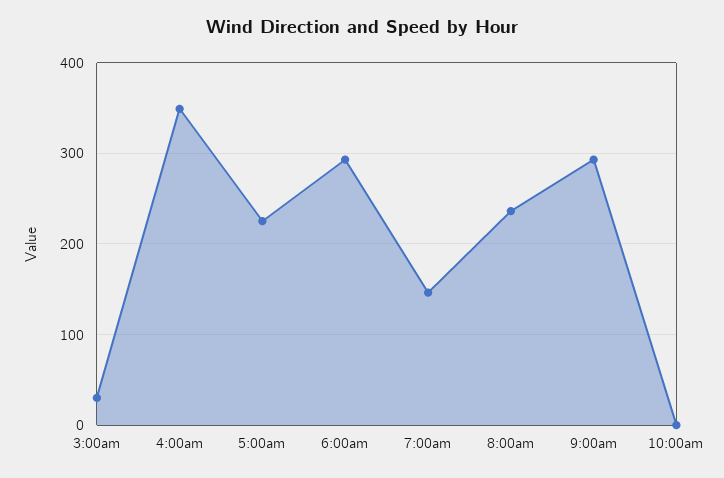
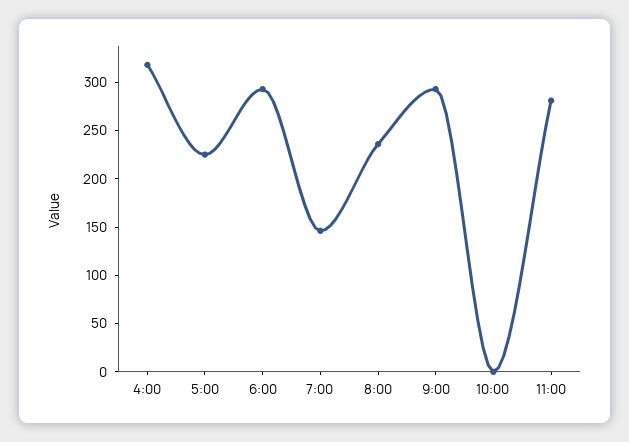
3:00am: 30 -> none
4:00am: 350 -> 320
11:00: none -> 280

